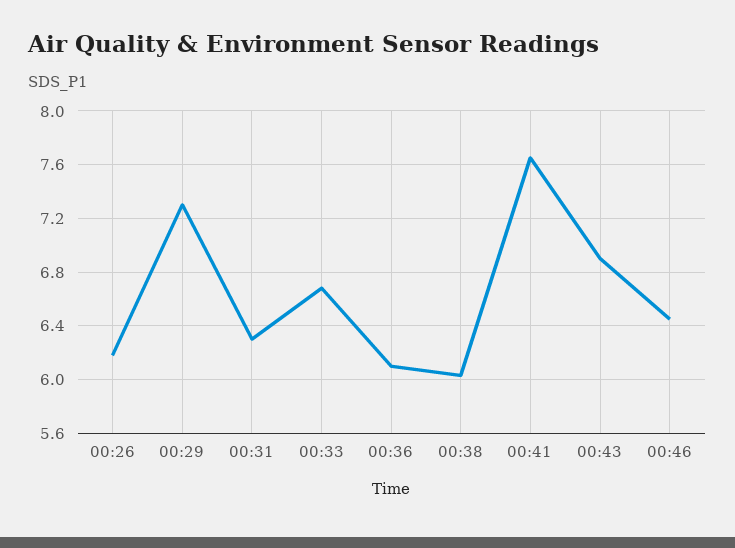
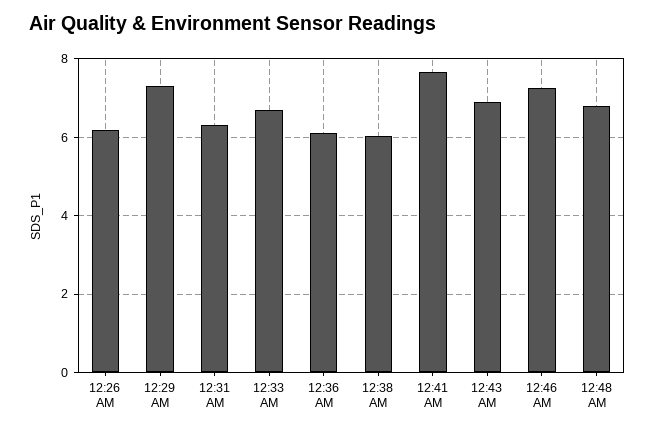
00:46: 6.45 -> 7.2
12:48 AM: none -> 6.8

